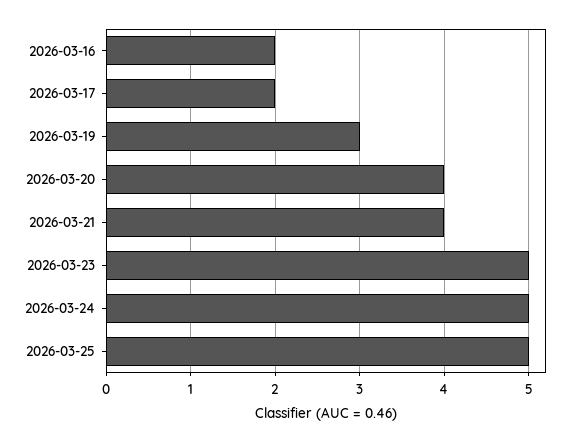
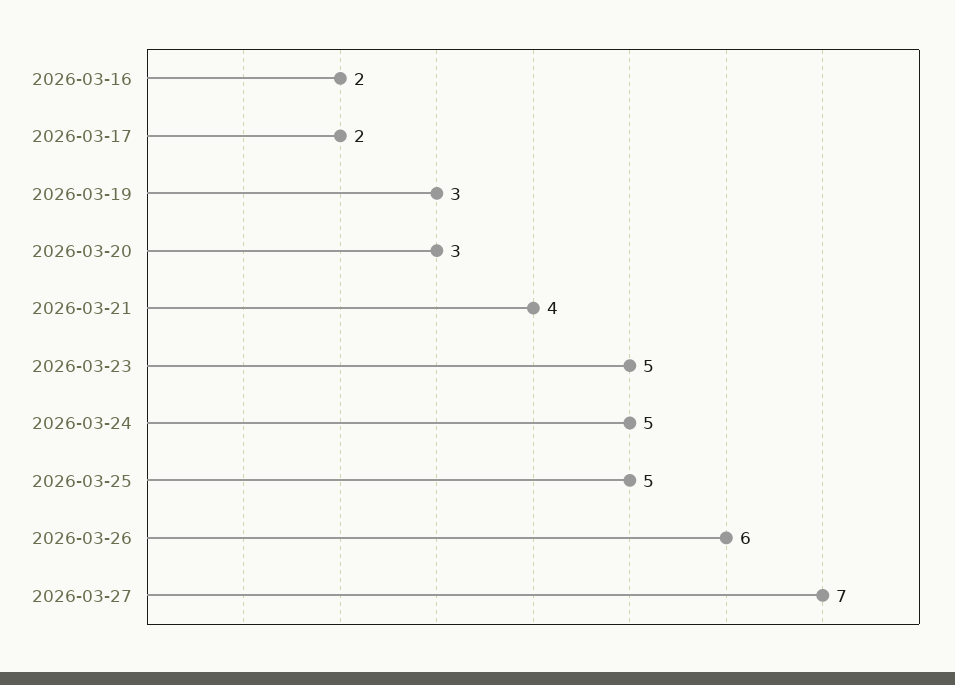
2026-03-20: 4 -> 3
2026-03-26: none -> 6
2026-03-27: none -> 7

